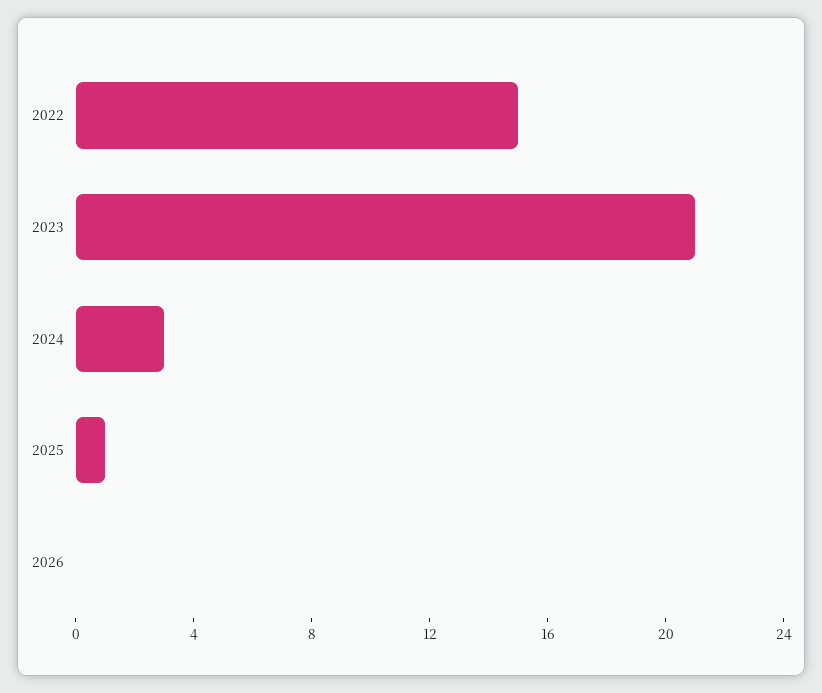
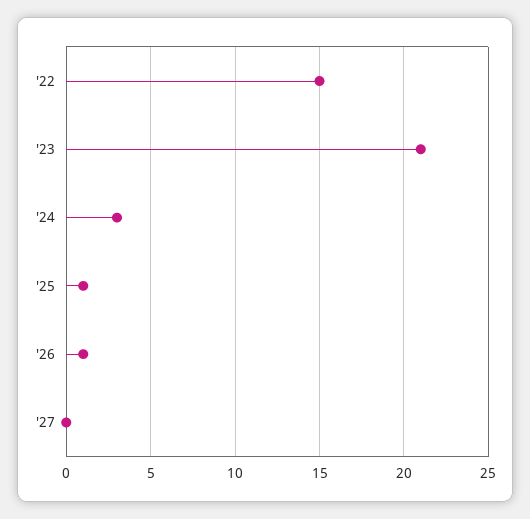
2026: 0 -> 1
'27: none -> 0

